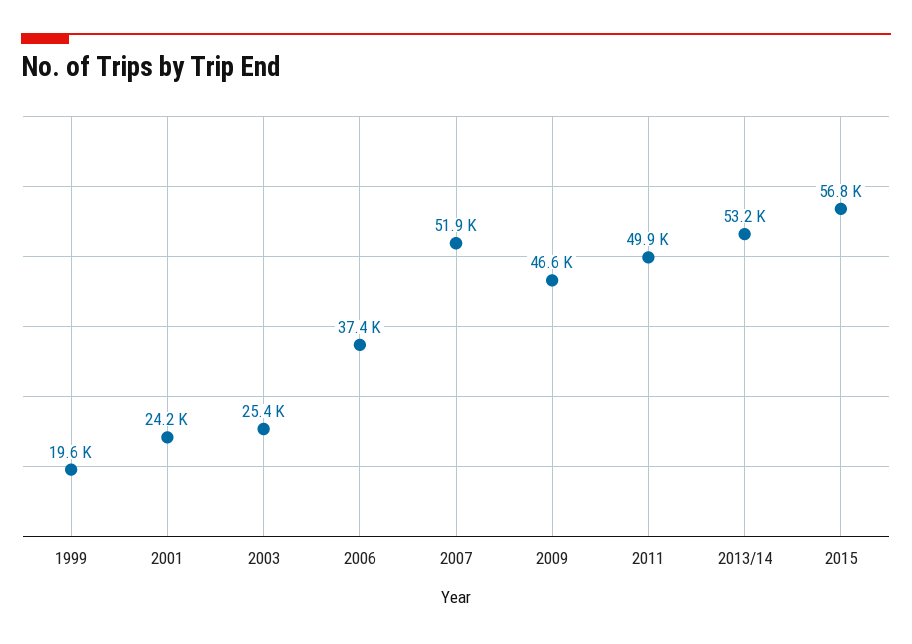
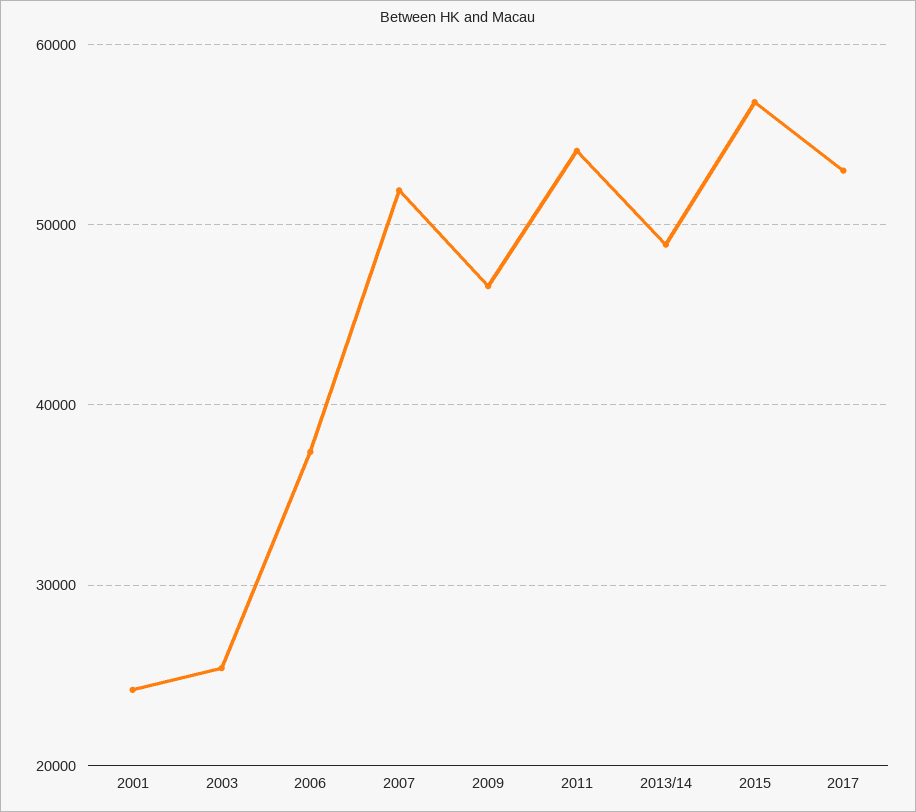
1999: 19600 -> none
2011: 49900 -> 54000
2013/14: 53200 -> 49000
2017: none -> 53000

